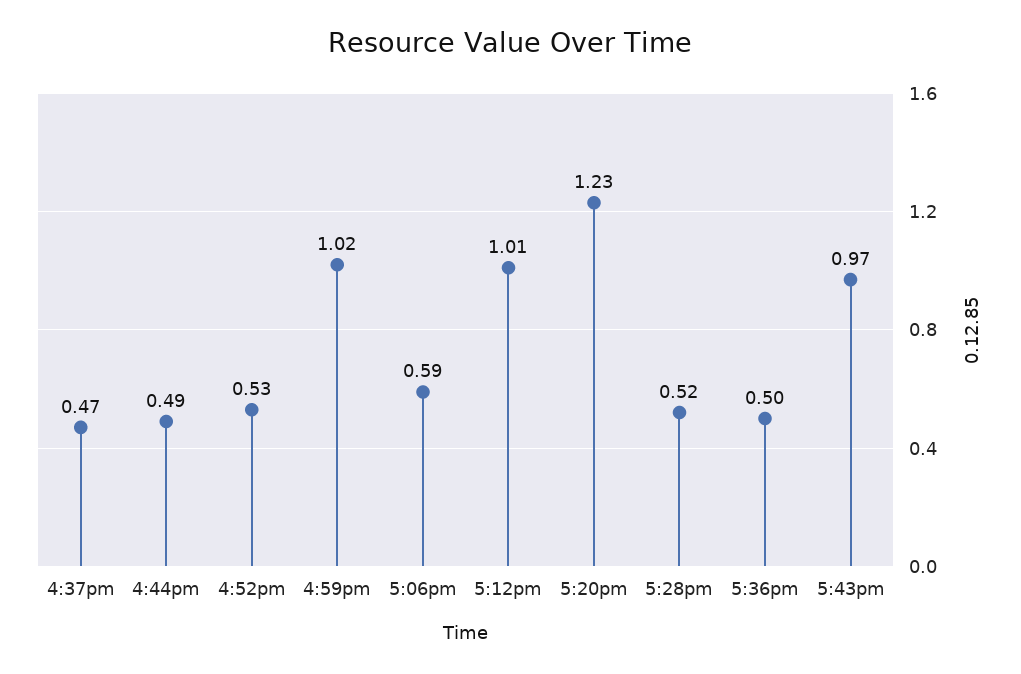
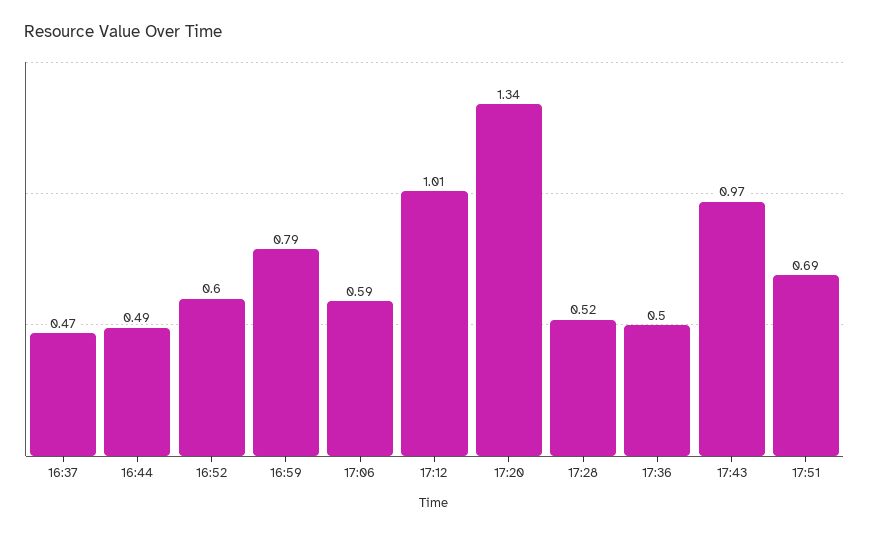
4:52pm: 0.53 -> 0.6
4:59pm: 1.02 -> 0.79
5:20pm: 1.23 -> 1.34
17:51: none -> 0.69

